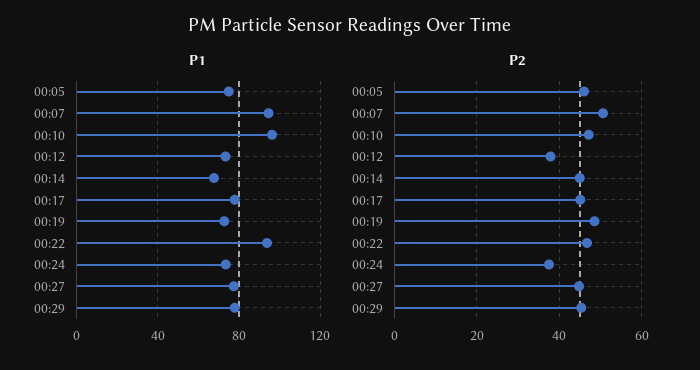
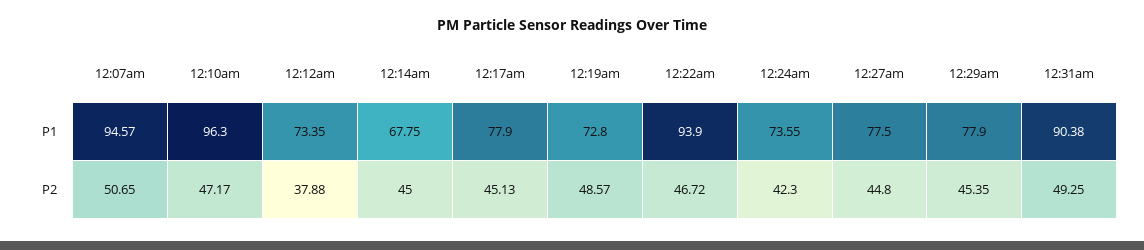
P1, 00:05: 75 -> none
P2, 00:05: 46 -> none
P2, 00:24: 38 -> 42.3
P1, 12:31am: none -> 90.38
P2, 12:31am: none -> 49.25

